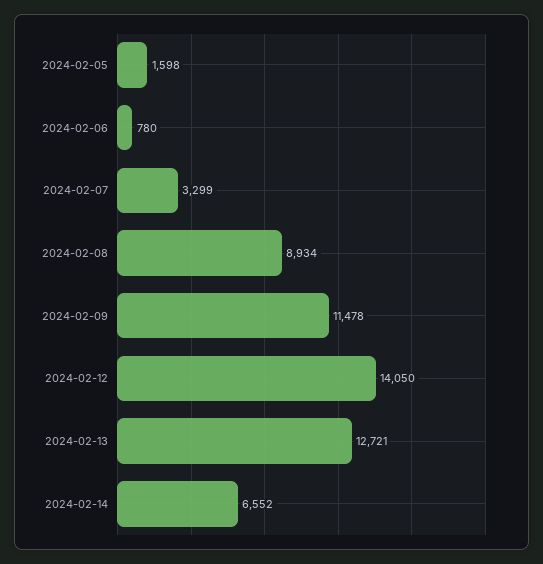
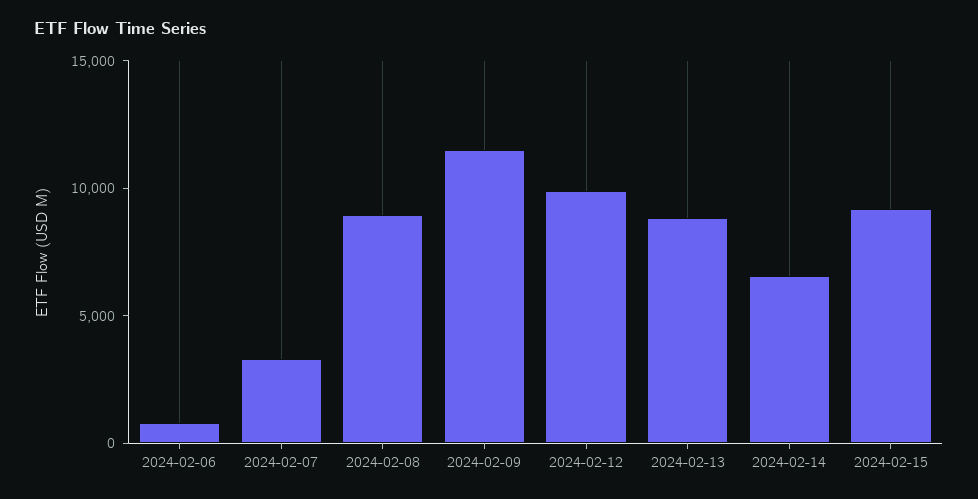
2024-02-05: 1598 -> none
2024-02-12: 14050 -> 10000
2024-02-13: 12721 -> 9000
2024-02-15: none -> 9000

